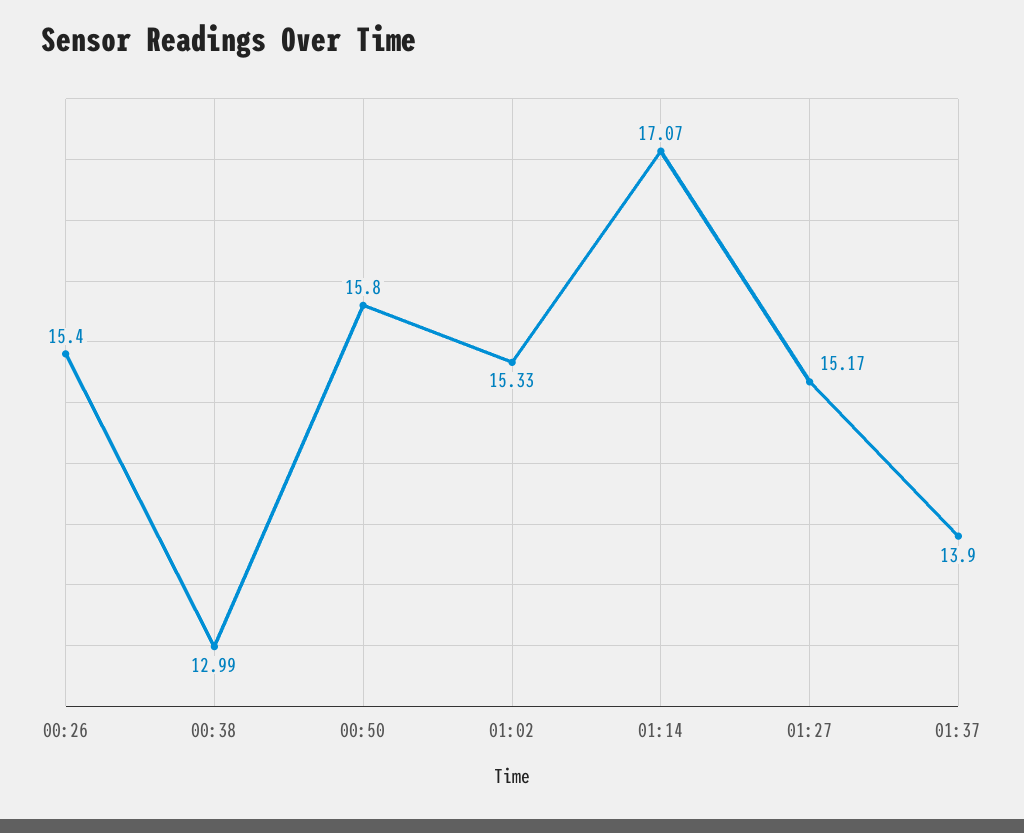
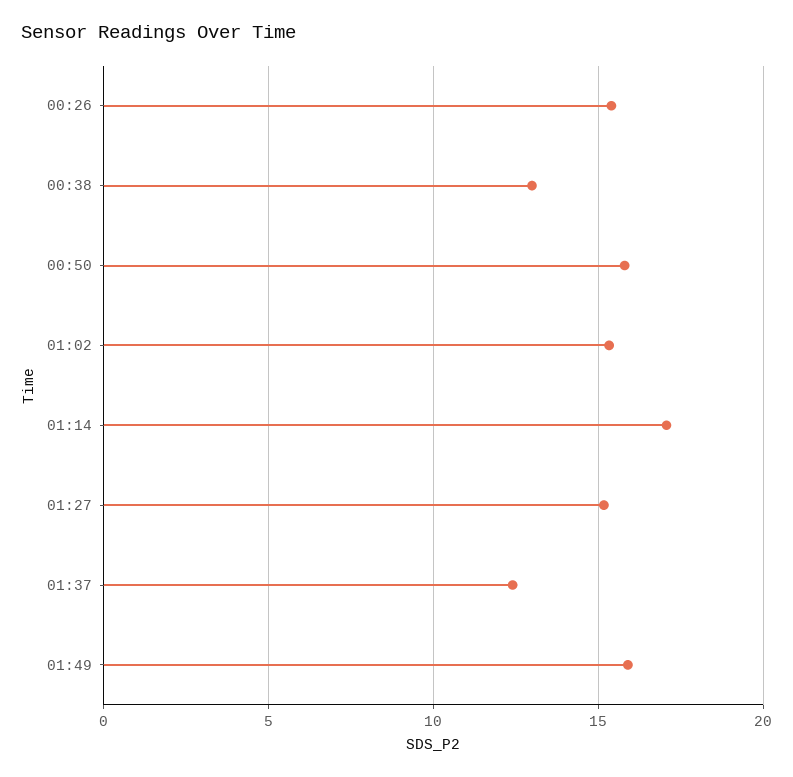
01:37: 13.9 -> 12.5
01:49: none -> 16

